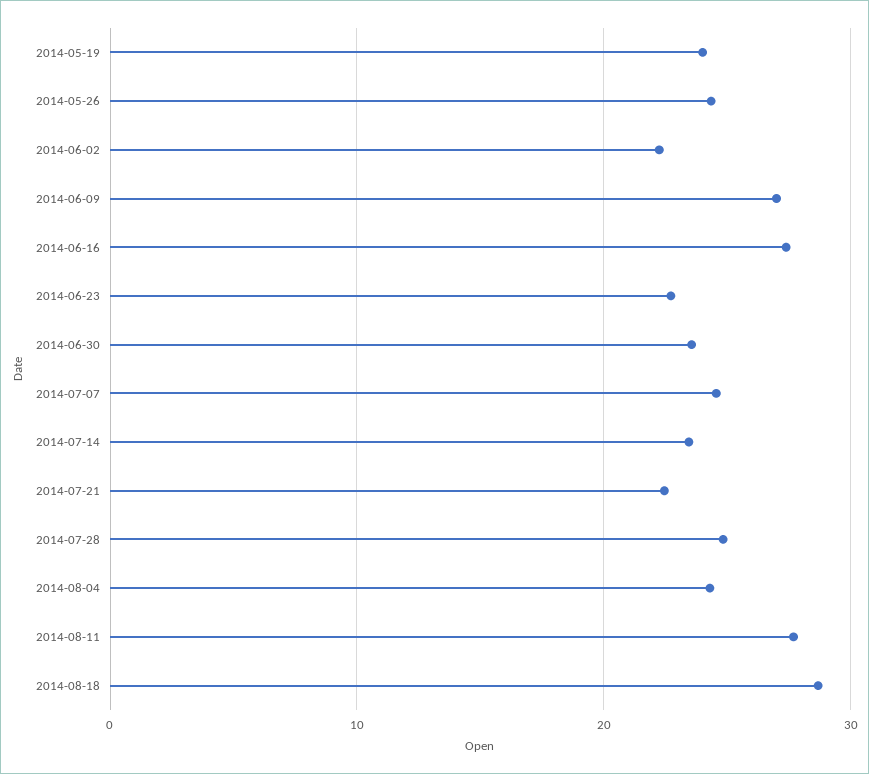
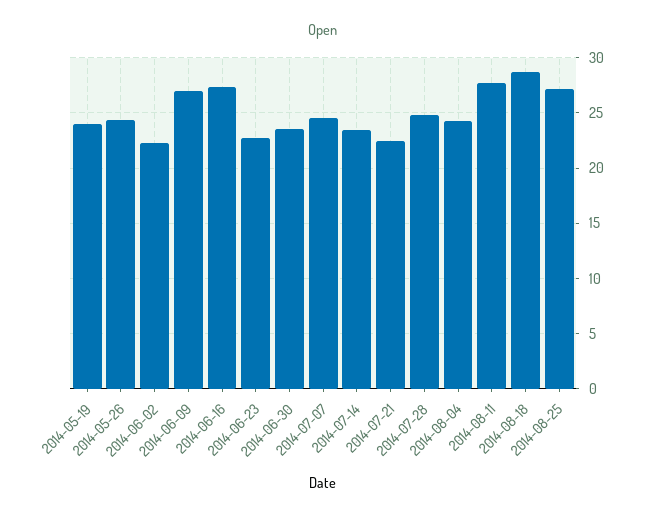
2014-08-25: none -> 27

